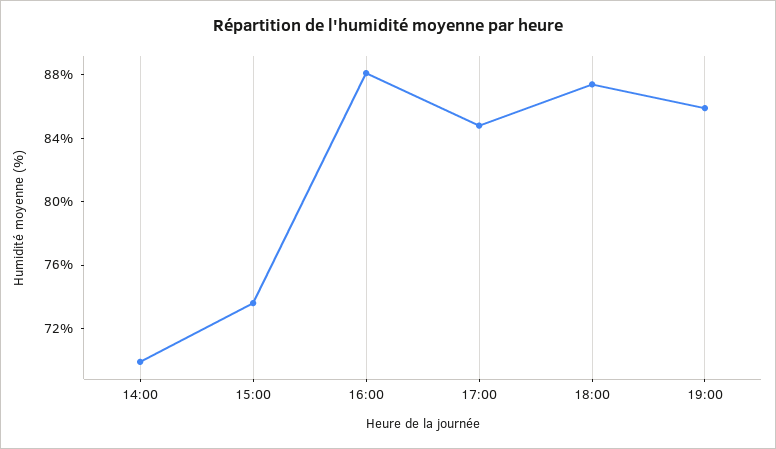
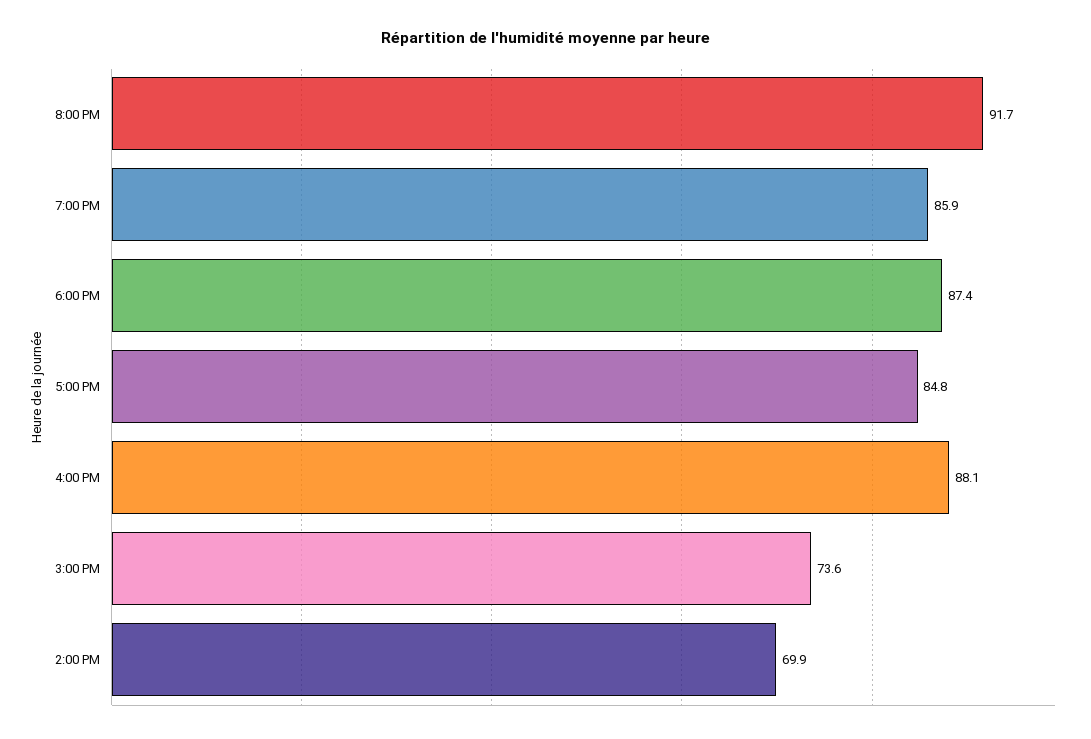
8:00 PM: none -> 91.7

